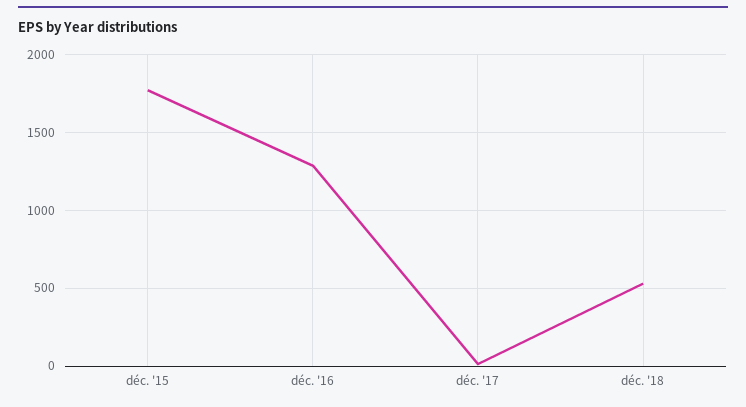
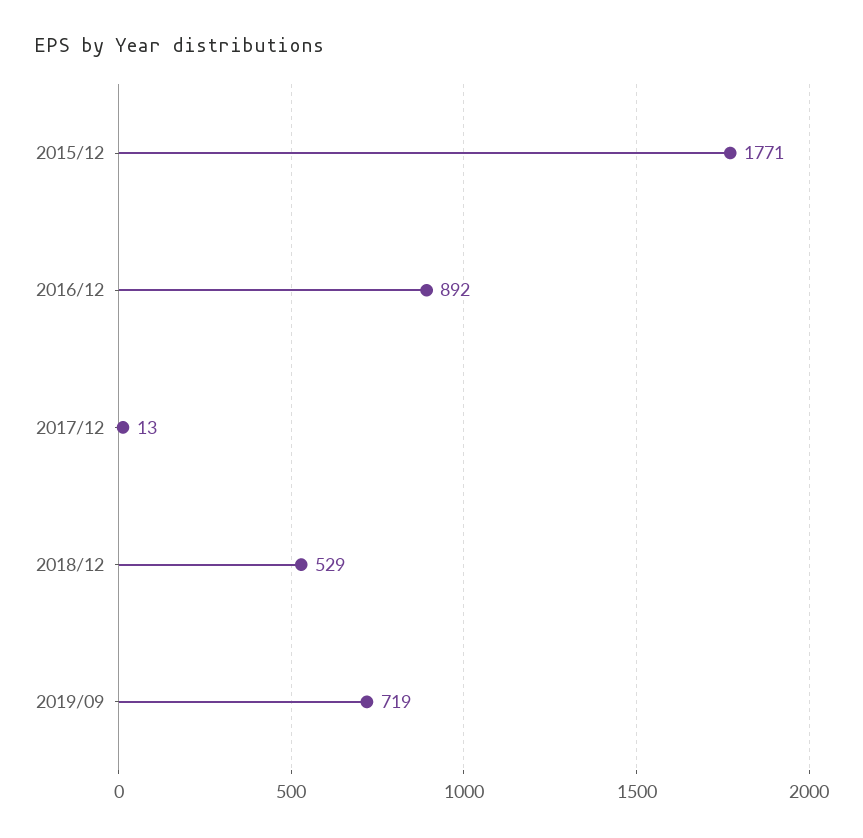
déc. '16: 1300 -> 892
2019/09: none -> 719

